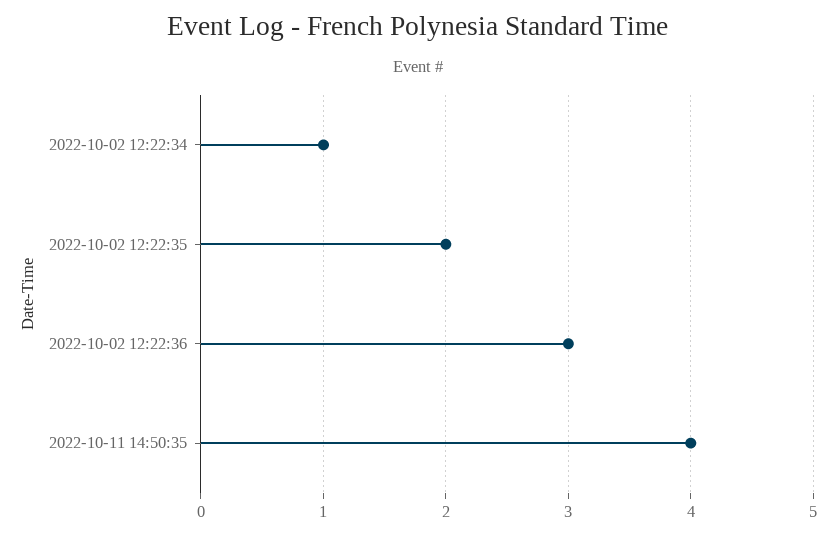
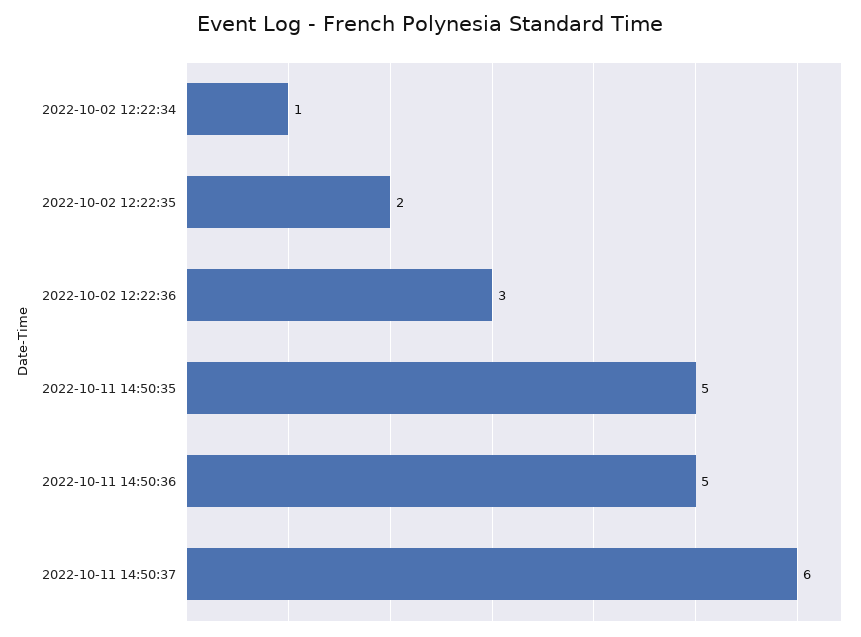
2022-10-11 14:50:35: 4 -> 5
2022-10-11 14:50:36: none -> 5
2022-10-11 14:50:37: none -> 6

